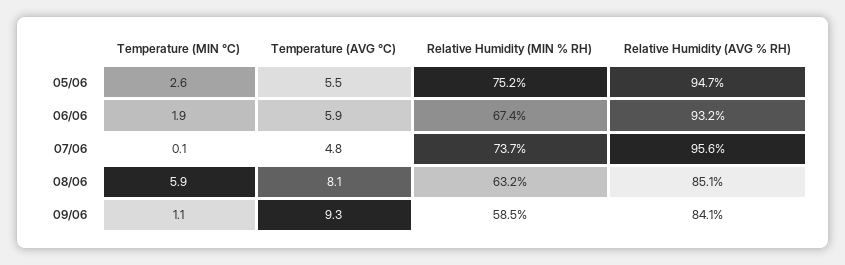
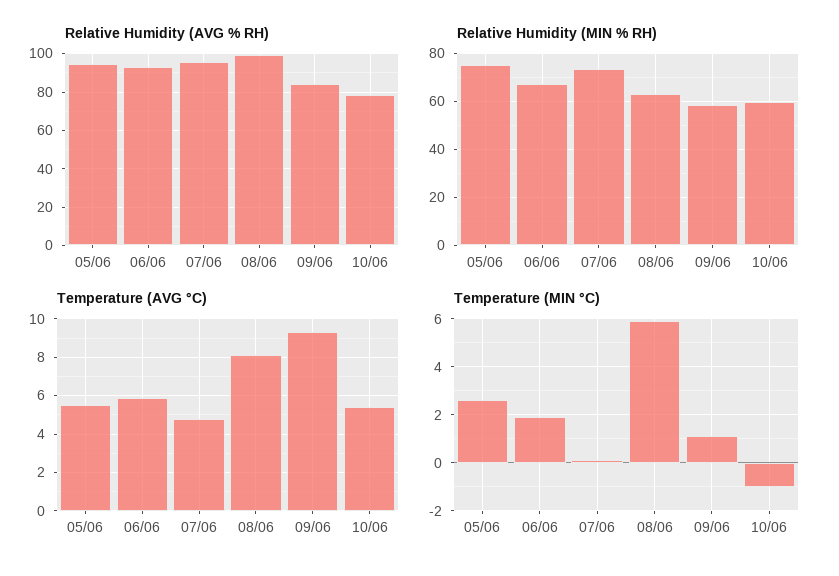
Relative Humidity (AVG % RH), 08/06: 85.1 -> 100
Relative Humidity (AVG % RH), 10/06: none -> 80
Relative Humidity (MIN % RH), 10/06: none -> 60
Temperature (AVG °C), 10/06: none -> 5.5
Temperature (MIN °C), 10/06: none -> -1

